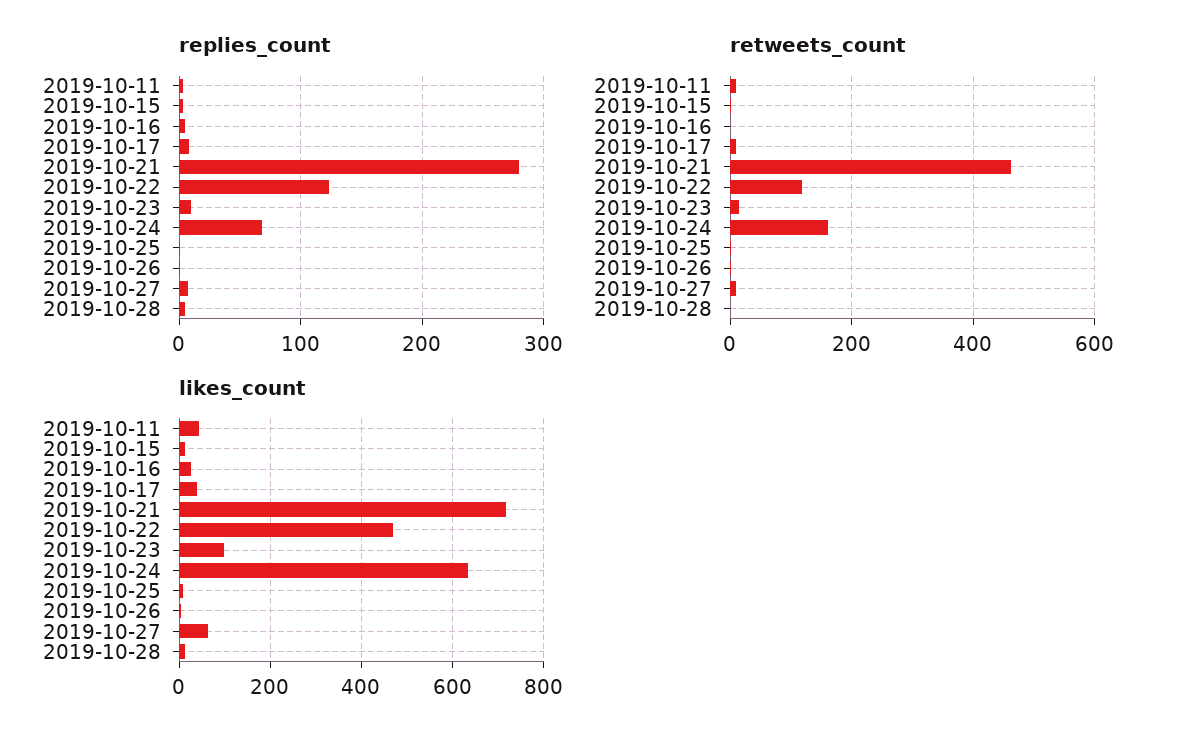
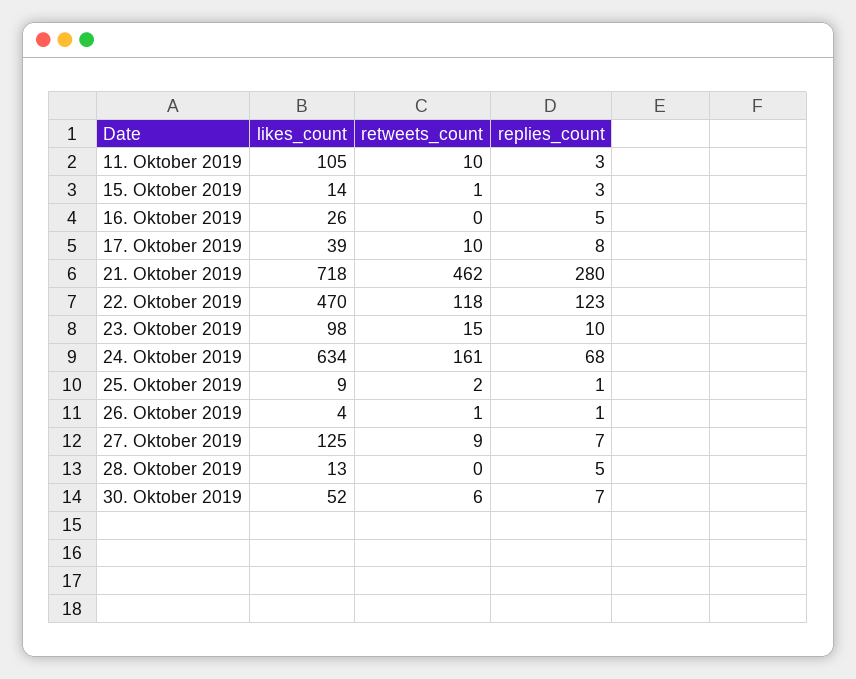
likes_count, 2019-10-11: 40 -> 105
likes_count, 2019-10-27: 60 -> 125
likes_count, 30. Oktober 2019: none -> 52
retweets_count, 30. Oktober 2019: none -> 6
replies_count, 30. Oktober 2019: none -> 7

